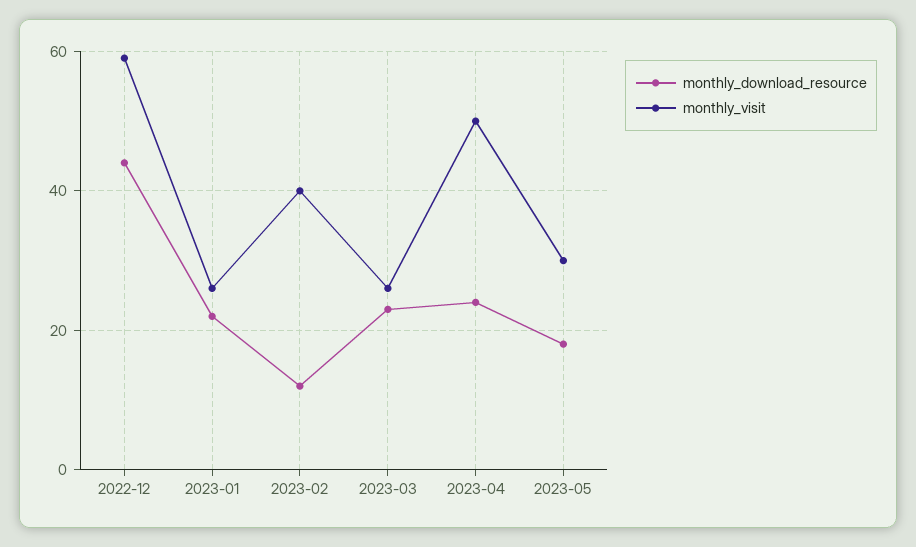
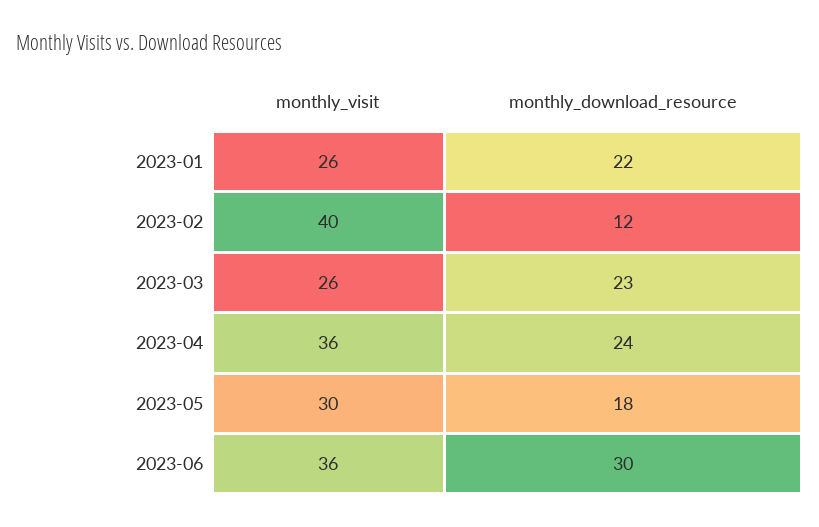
monthly_download_resource, 2022-12: 45 -> none
monthly_visit, 2022-12: 60 -> none
monthly_visit, 2023-04: 50 -> 36
monthly_visit, 2023-06: none -> 36
monthly_download_resource, 2023-06: none -> 30

